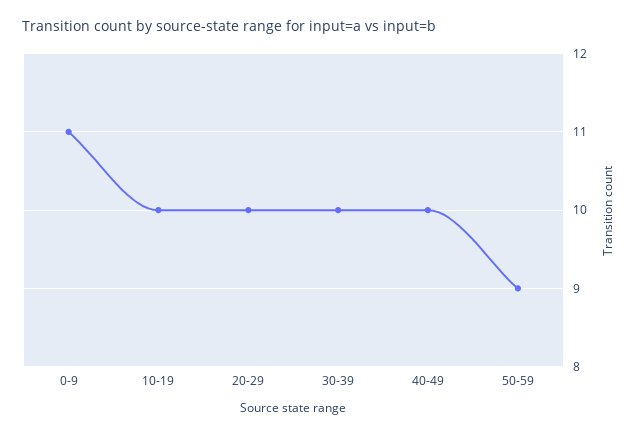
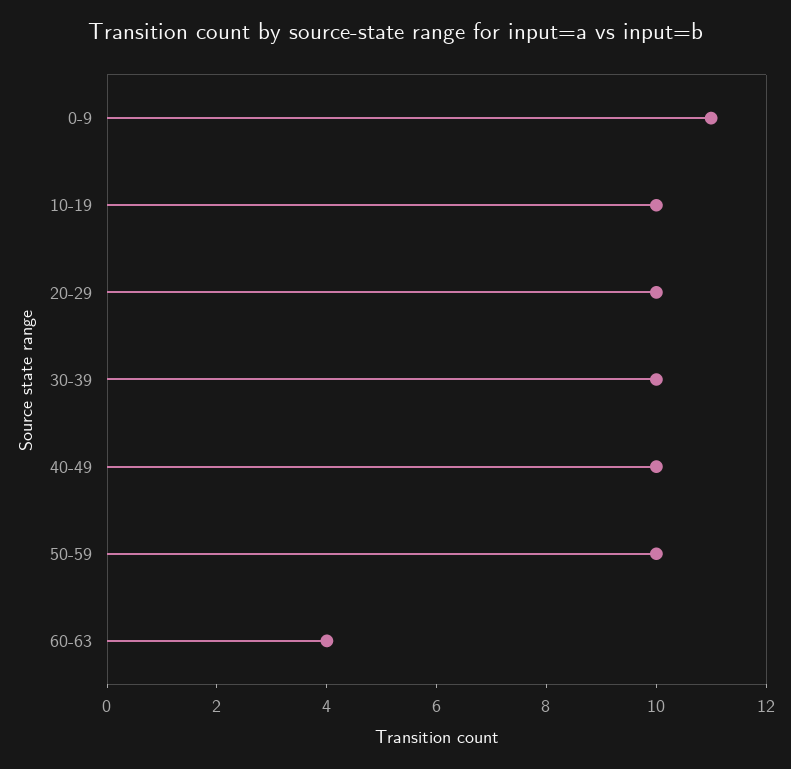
50-59: 9 -> 10
60-63: none -> 4

